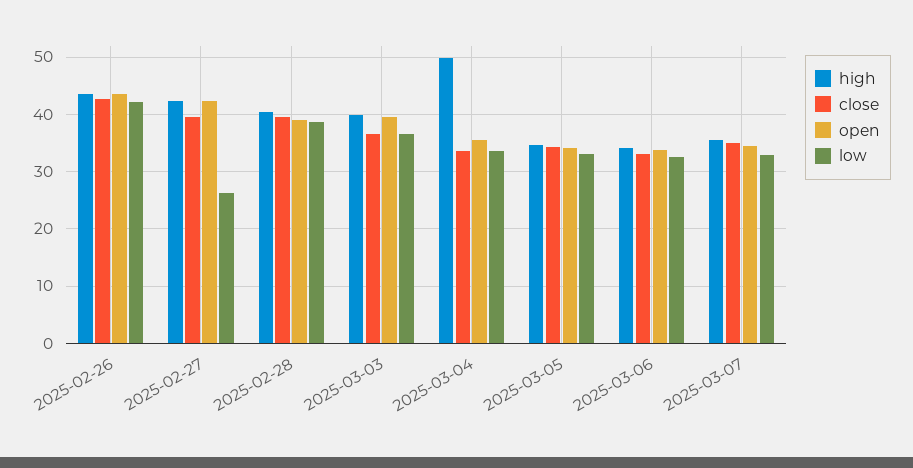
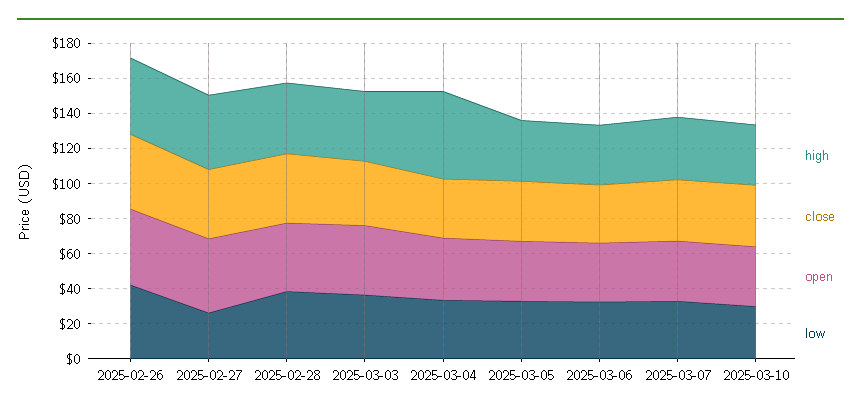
high, 2025-03-10: none -> 35
close, 2025-03-10: none -> 35
open, 2025-03-10: none -> 35
low, 2025-03-10: none -> 30

